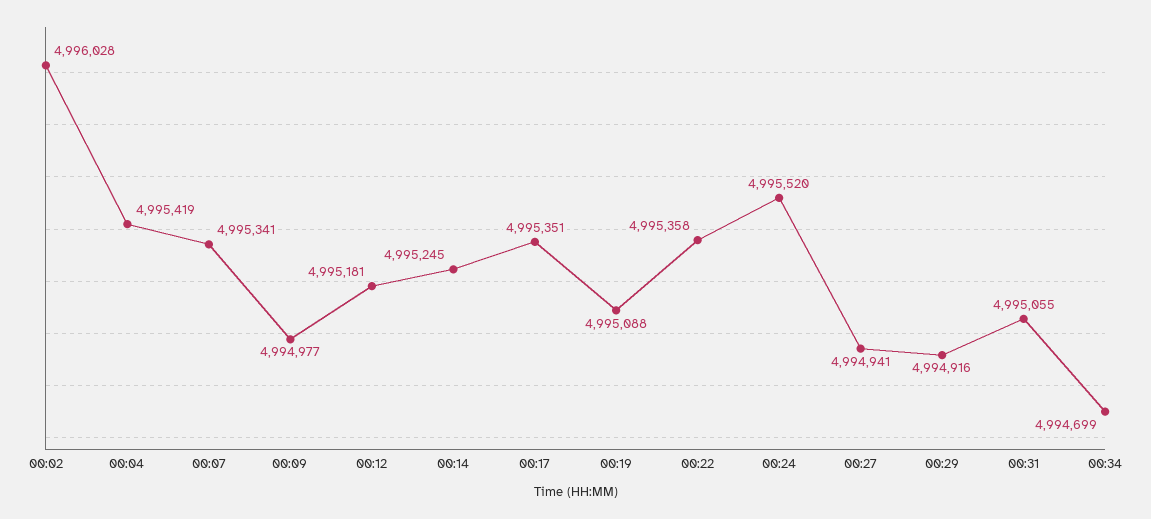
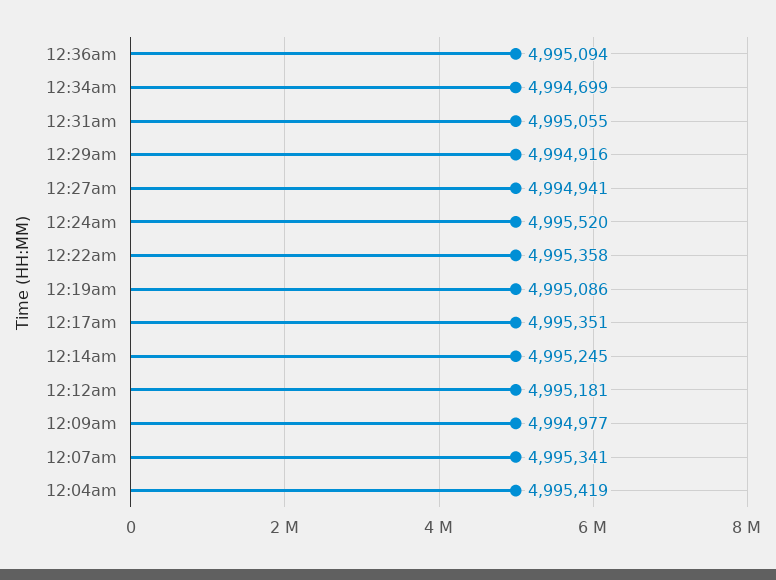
00:02: 4996028 -> none
00:19: 4995088 -> 4995086
12:36am: none -> 4995094

